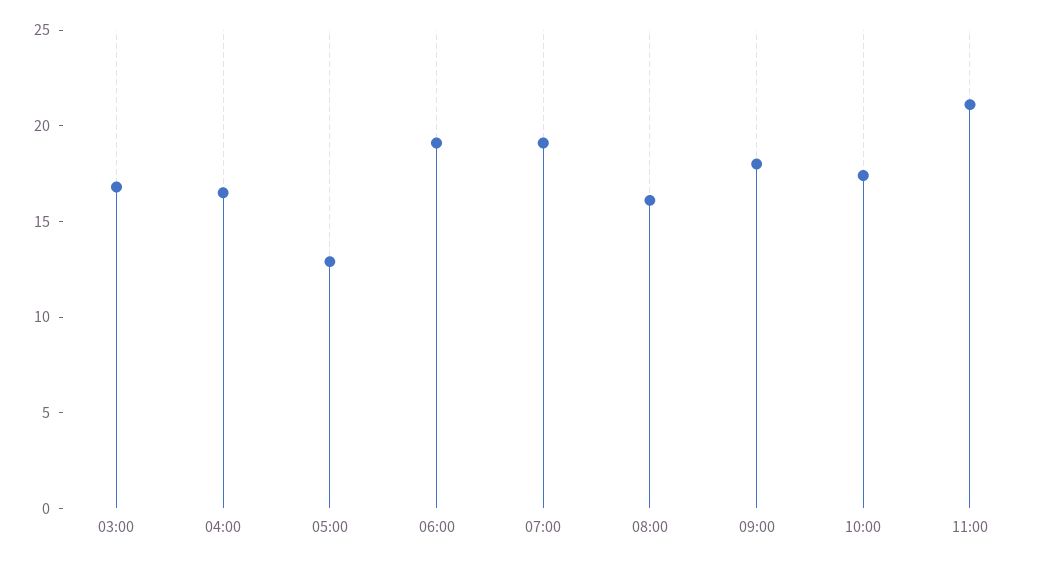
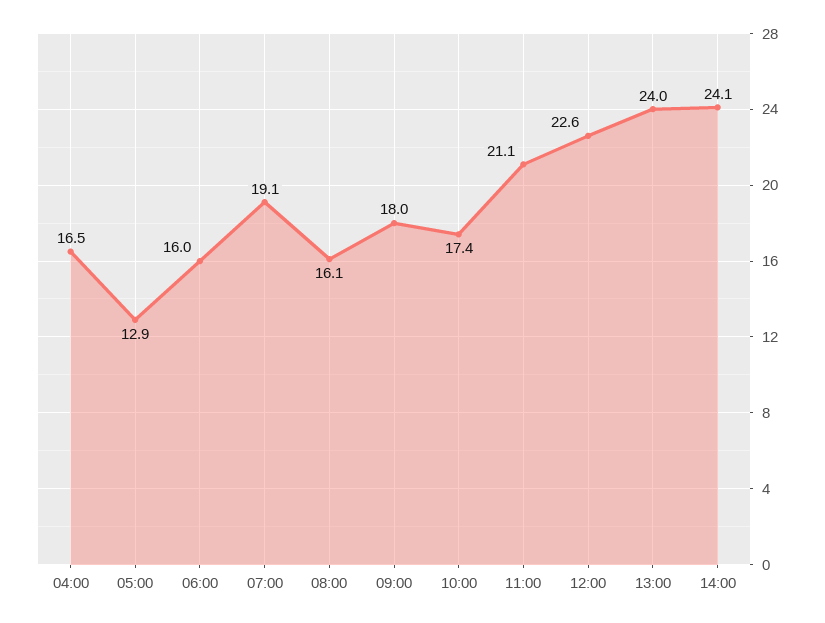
03:00: 17 -> none
06:00: 19 -> 16
12:00: none -> 22.6
13:00: none -> 24
14:00: none -> 24.1

